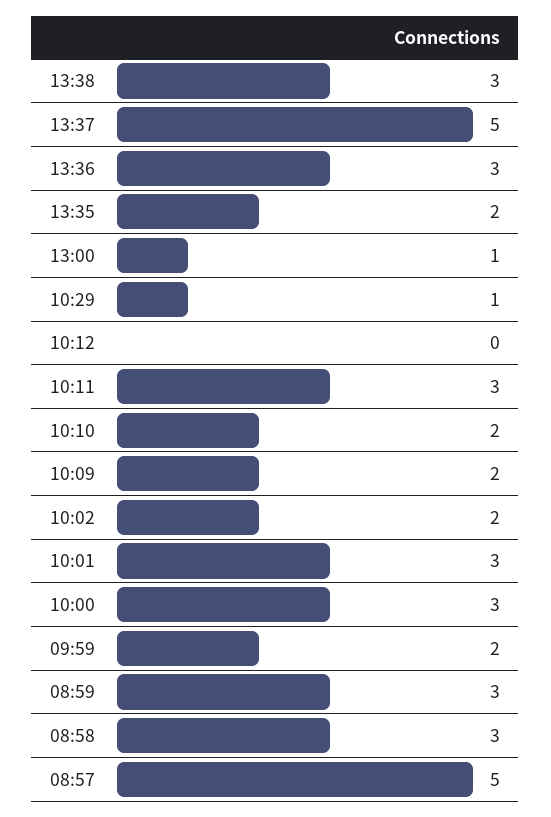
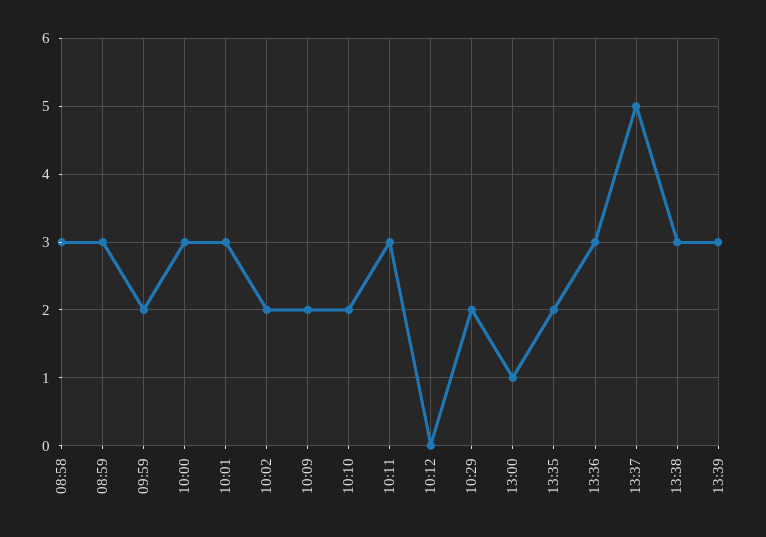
10:29: 1 -> 2
08:57: 5 -> none
13:39: none -> 3

